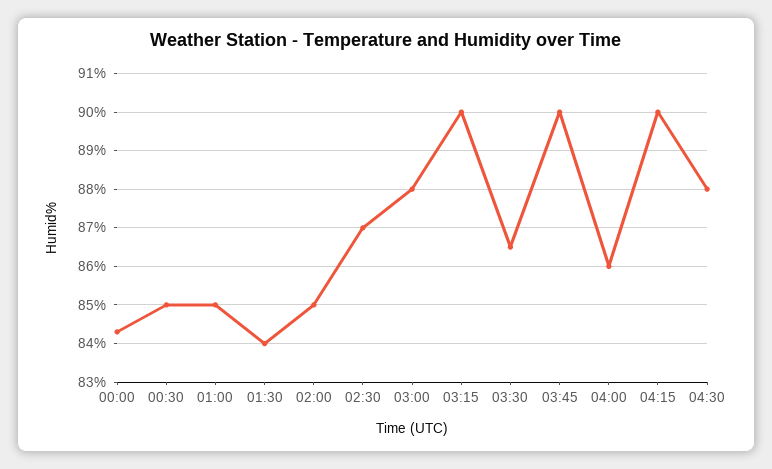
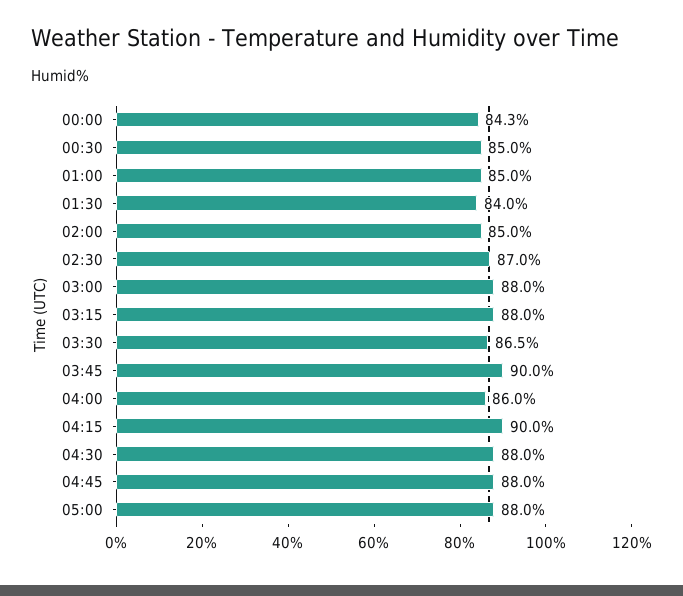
03:15: 90 -> 88
04:45: none -> 88
05:00: none -> 88

